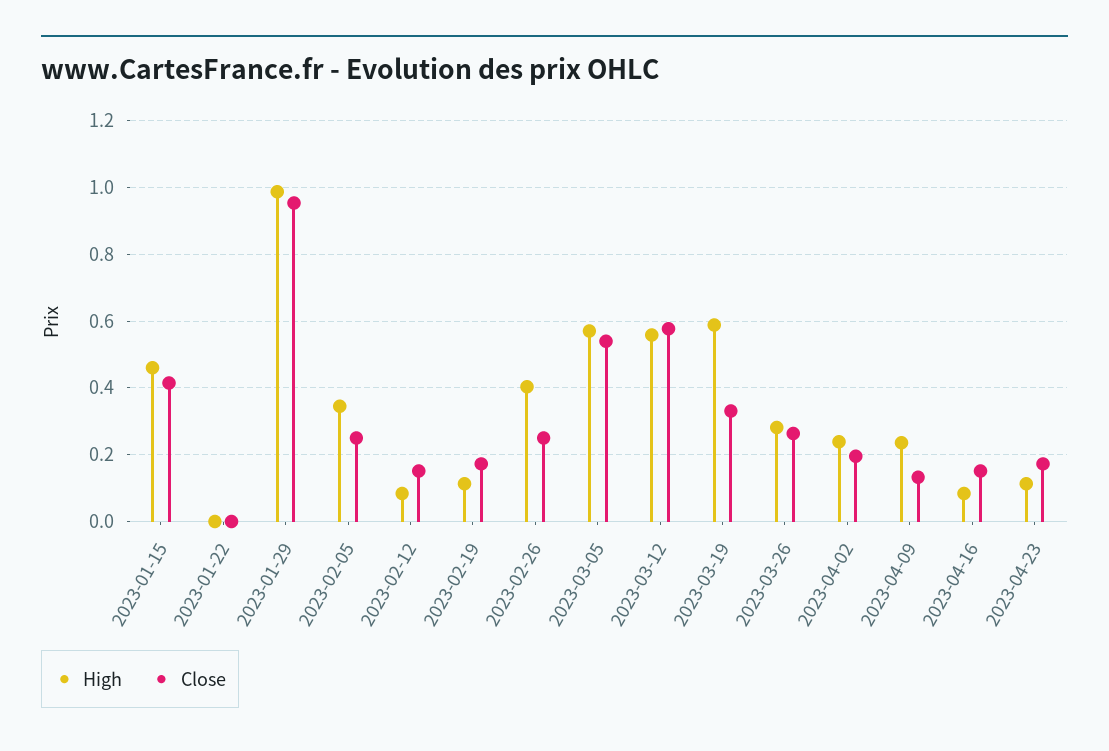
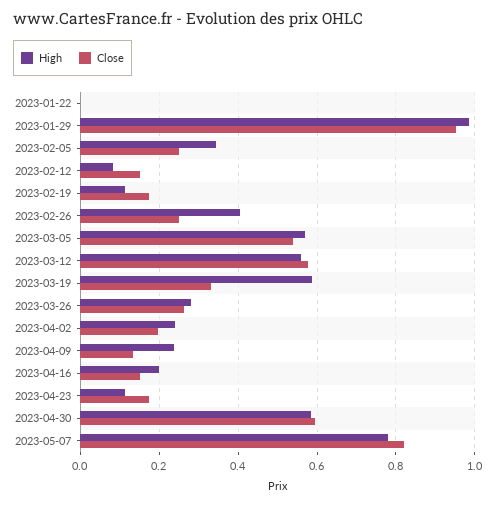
High, 2023-01-15: 0.46 -> none
Close, 2023-01-15: 0.42 -> none
High, 2023-04-16: 0.08 -> 0.2
High, 2023-04-30: none -> 0.58
Close, 2023-04-30: none -> 0.6
High, 2023-05-07: none -> 0.78
Close, 2023-05-07: none -> 0.82

